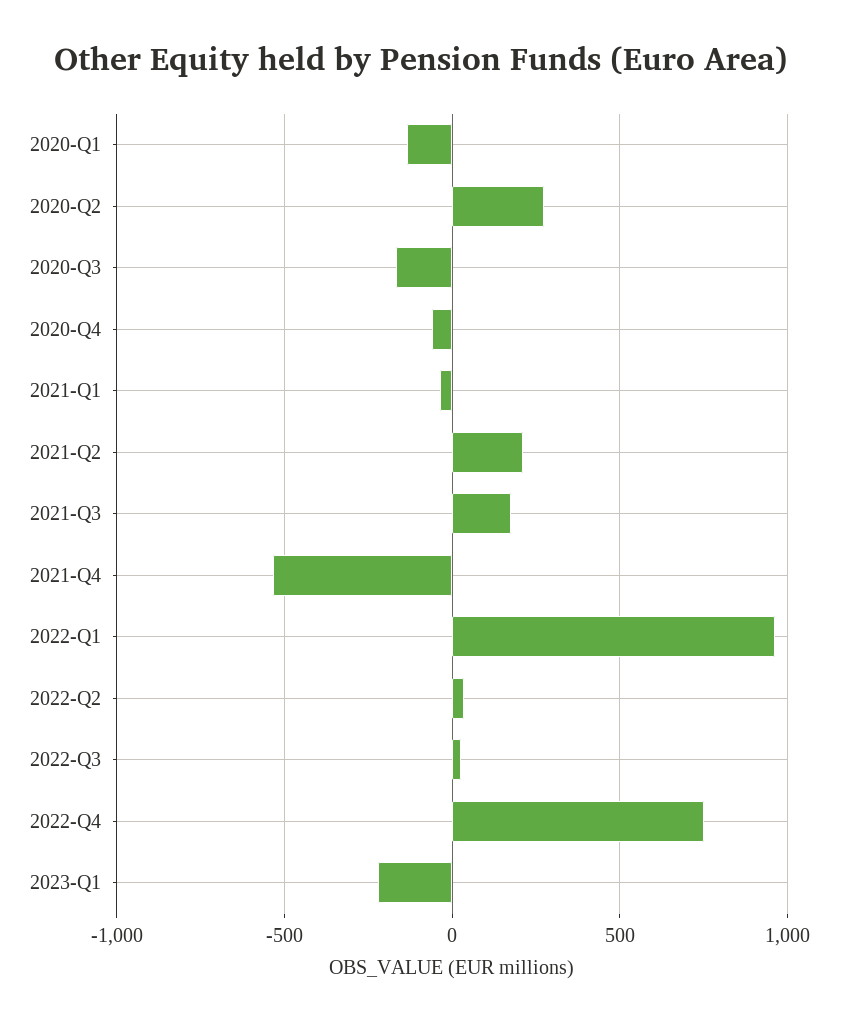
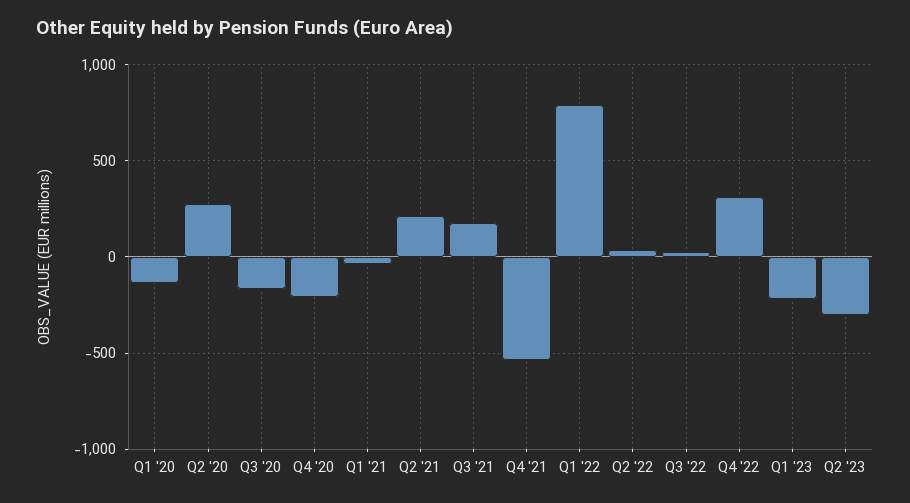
2020-Q4: -50 -> -200
2022-Q1: 950 -> 800
2022-Q4: 750 -> 300
Q2 '23: none -> -300

